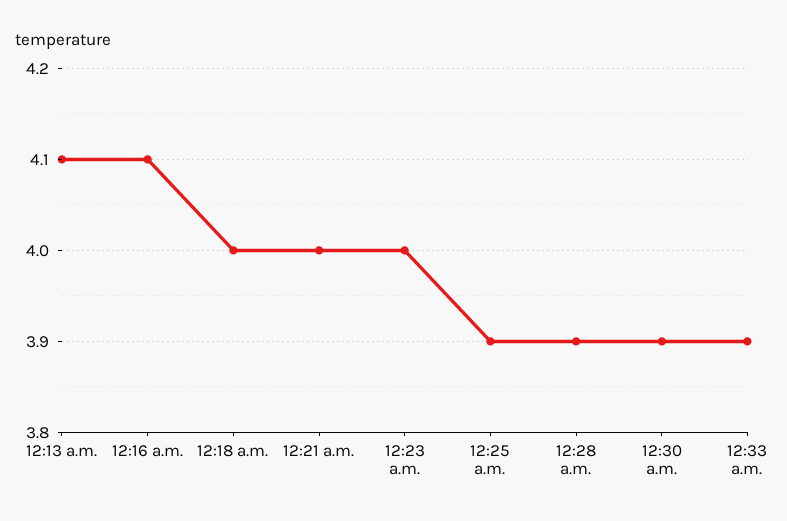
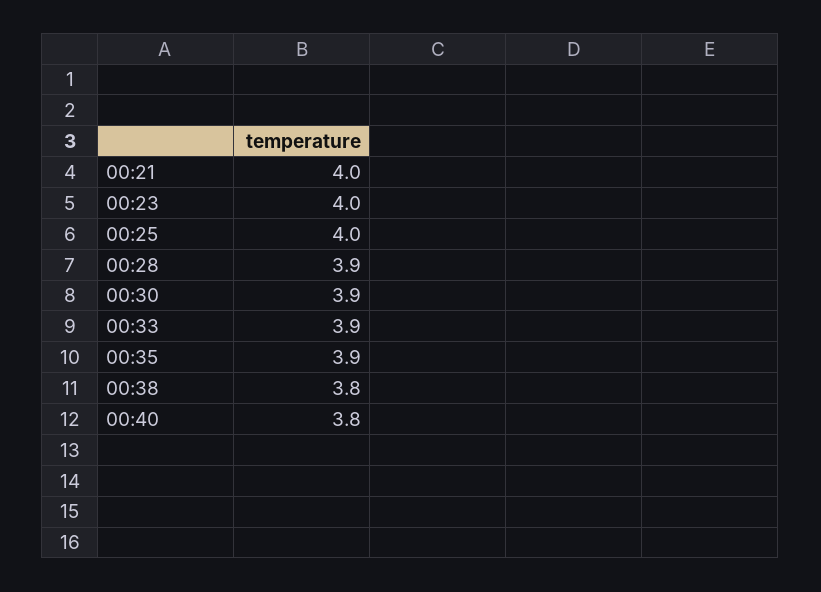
12:13 a.m.: 4.1 -> none
12:16 a.m.: 4.1 -> none
12:18 a.m.: 4 -> none
12:25 a.m.: 3.9 -> 4
00:35: none -> 3.9
00:38: none -> 3.8
00:40: none -> 3.8

